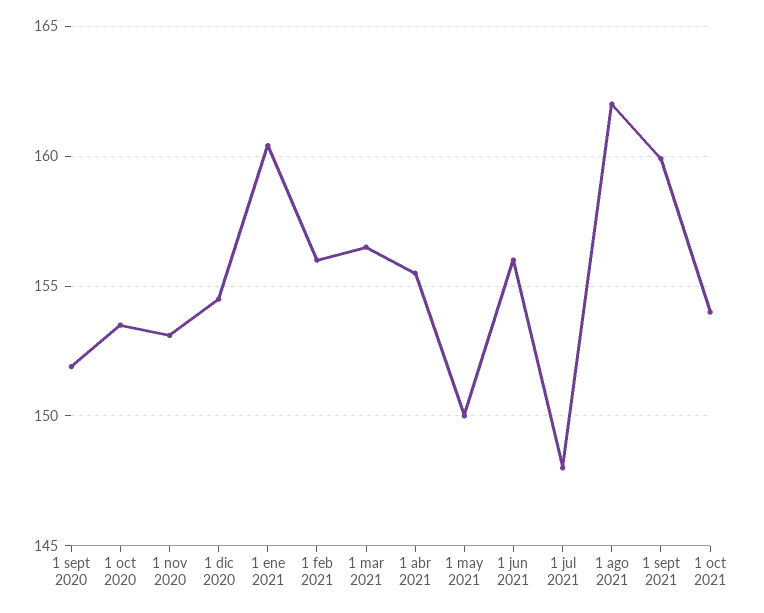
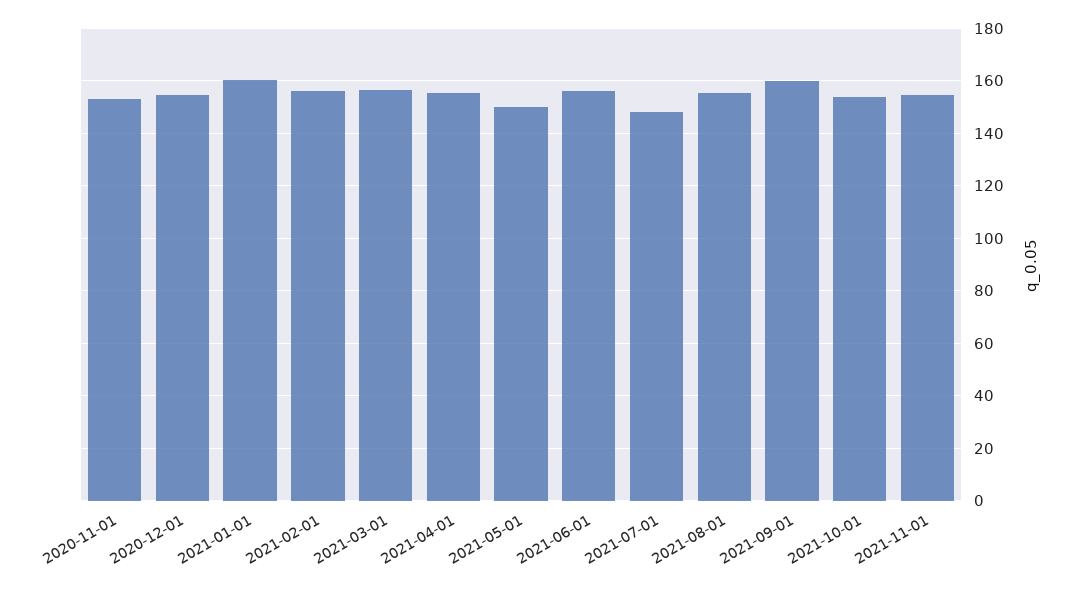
1 sept 2020: 152 -> none
1 oct 2020: 153.5 -> none
1 ago 2021: 162 -> 155
2021-11-01: none -> 155

